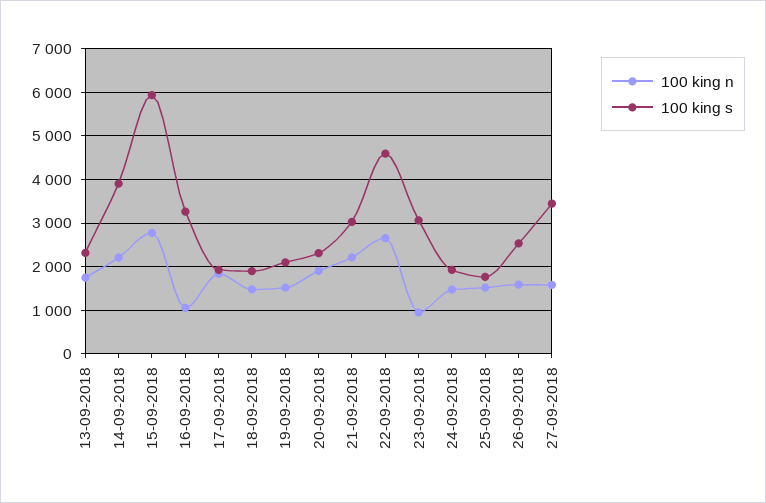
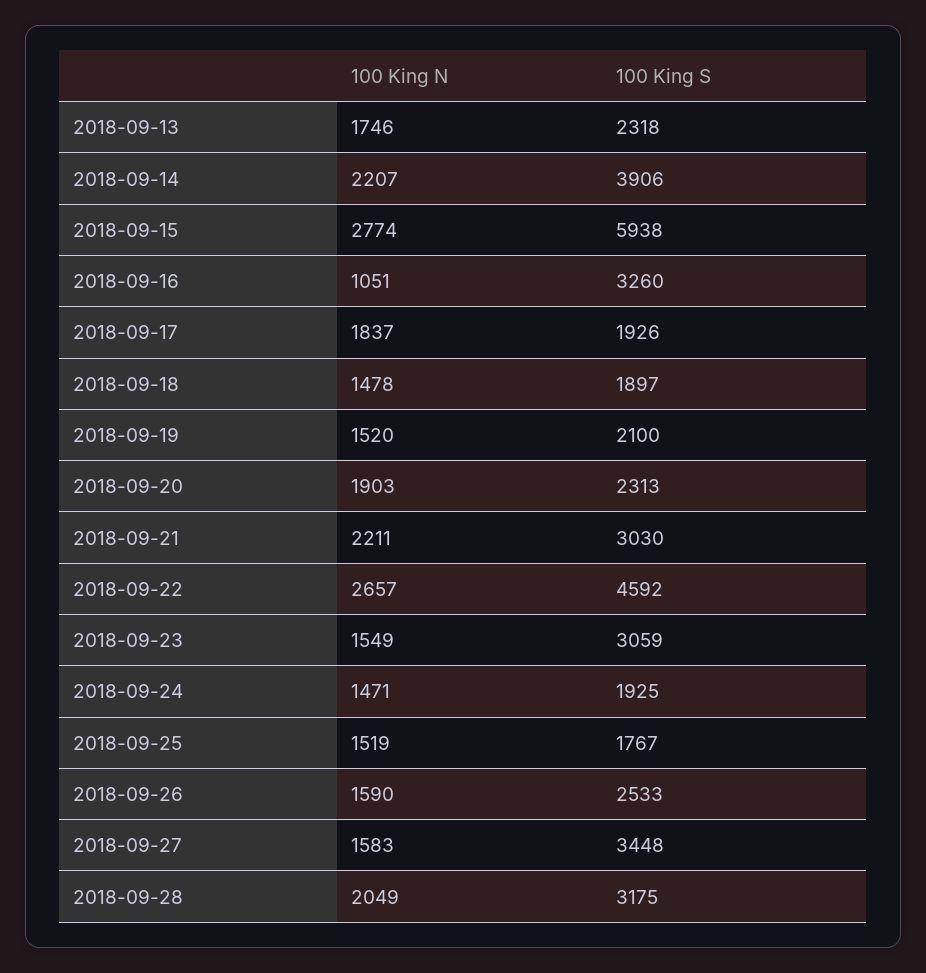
100 king n, 23-09-2018: 1000 -> 1549
100 king n, 2018-09-28: none -> 2049
100 king s, 2018-09-28: none -> 3175

